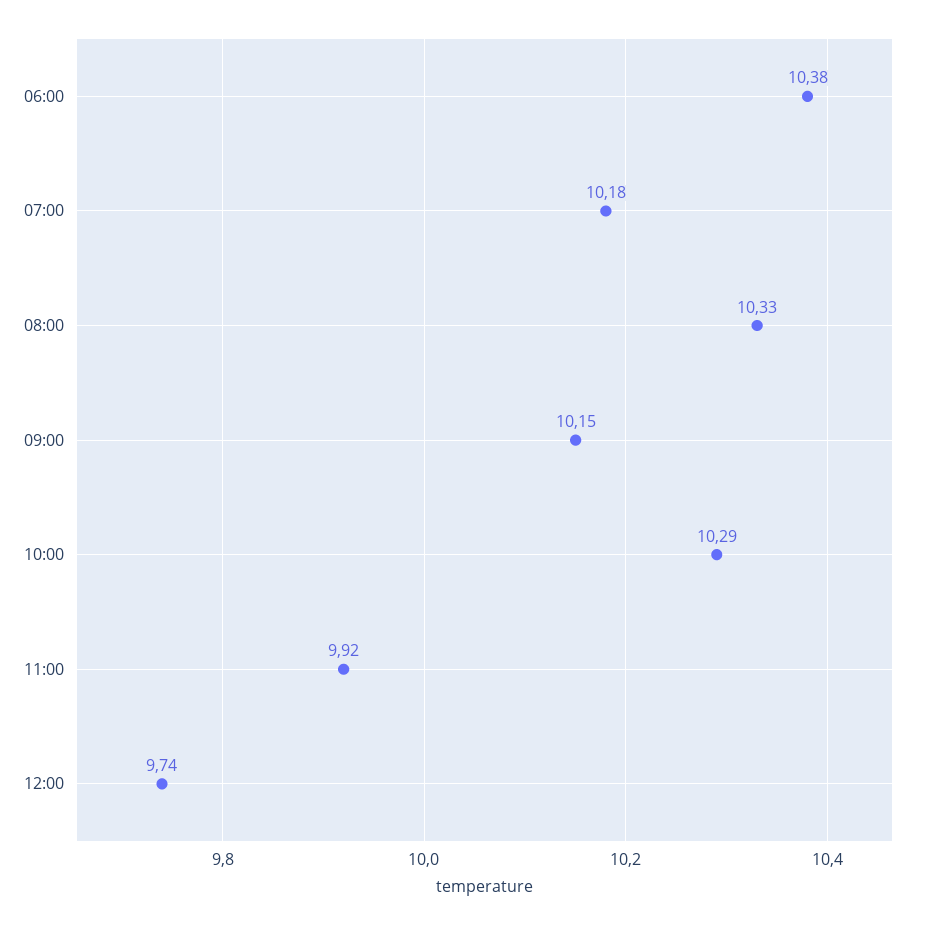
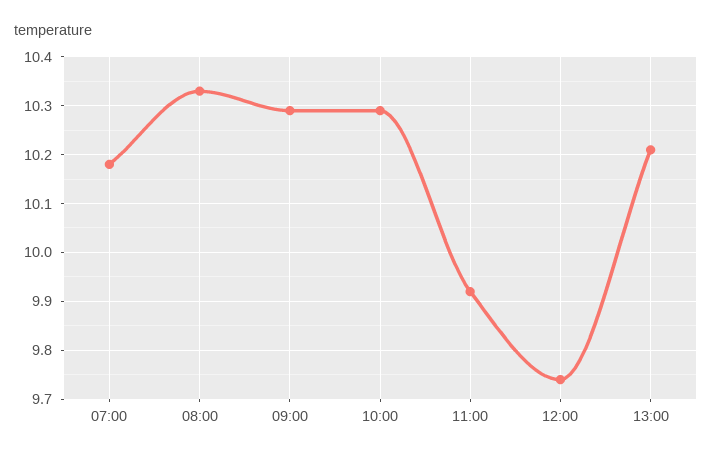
06:00: 10.38 -> none
09:00: 10.15 -> 10.3
13:00: none -> 10.2

